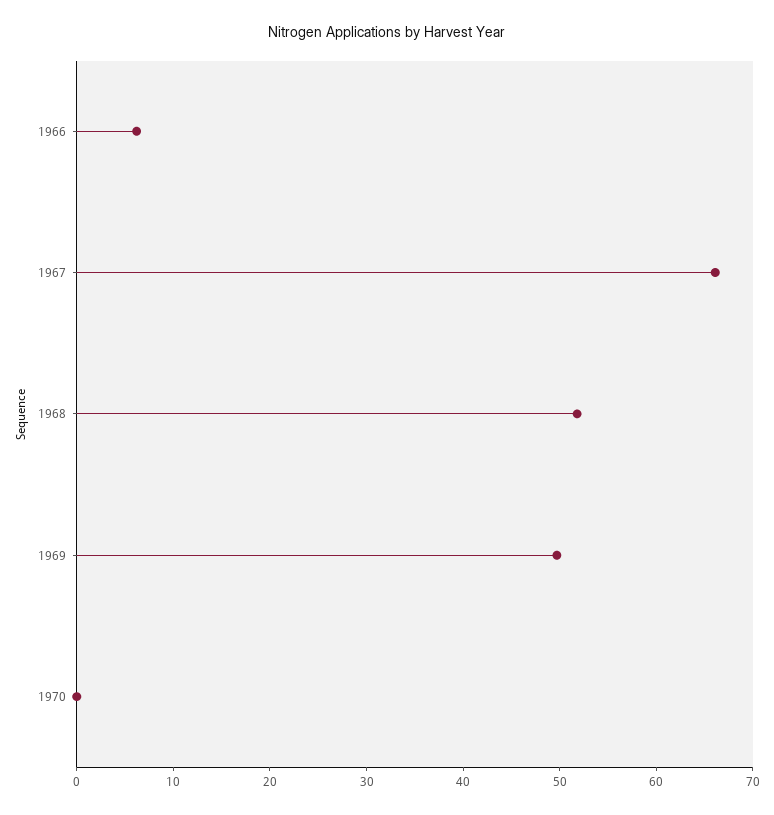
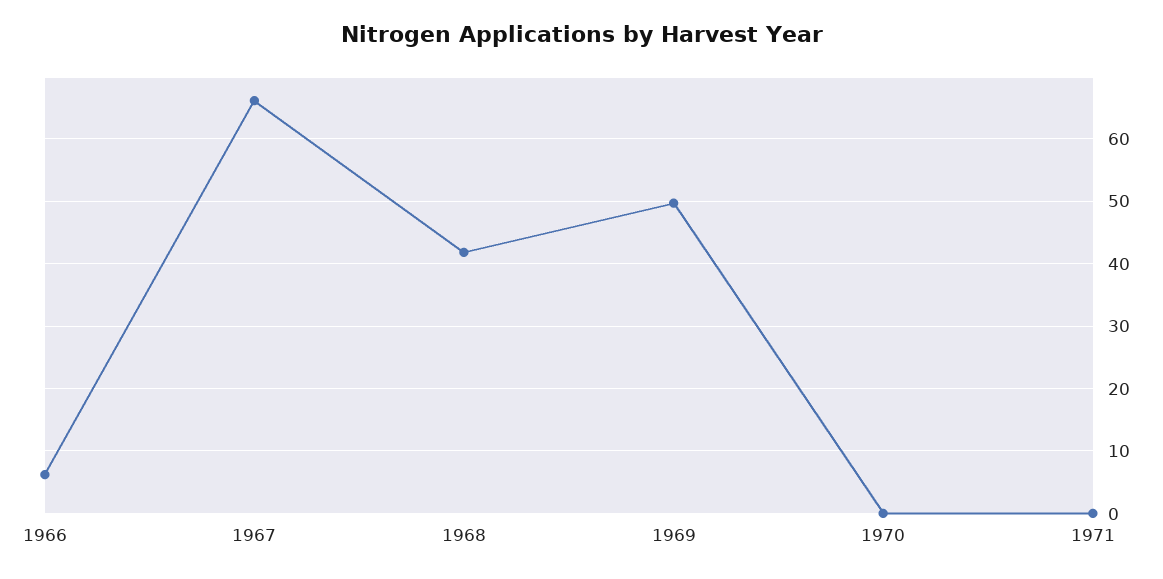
1968: 52 -> 42
1971: none -> 0

